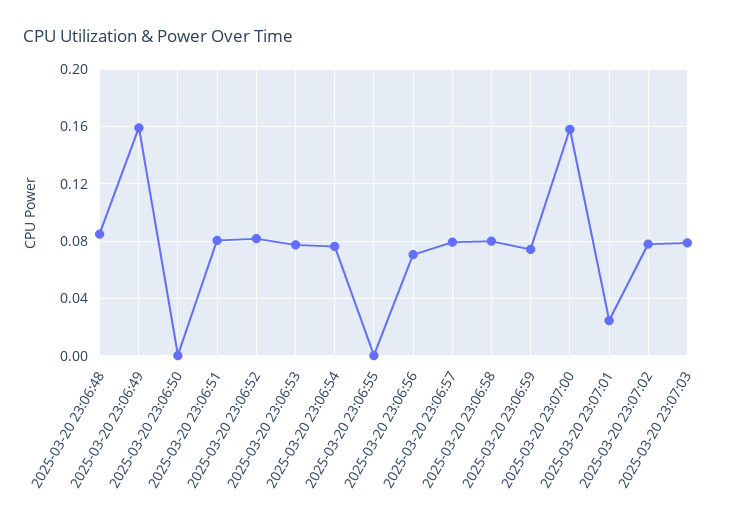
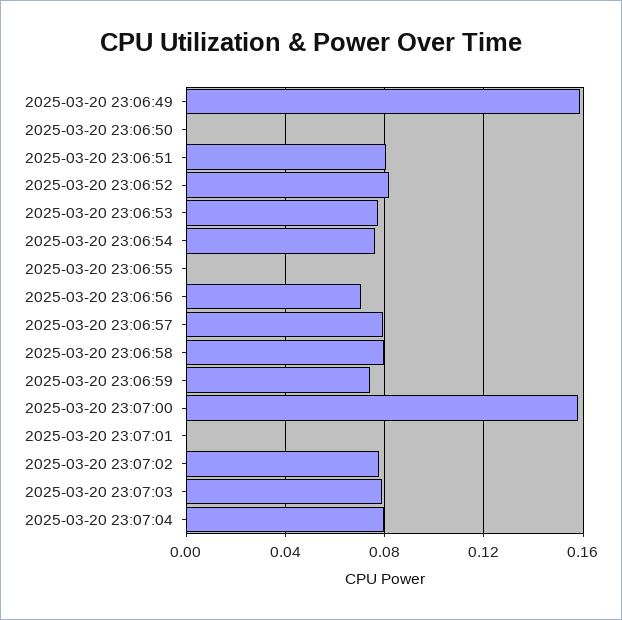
2025-03-20 23:06:48: 0.085 -> none
2025-03-20 23:07:01: 0.025 -> 0
2025-03-20 23:07:04: none -> 0.08

